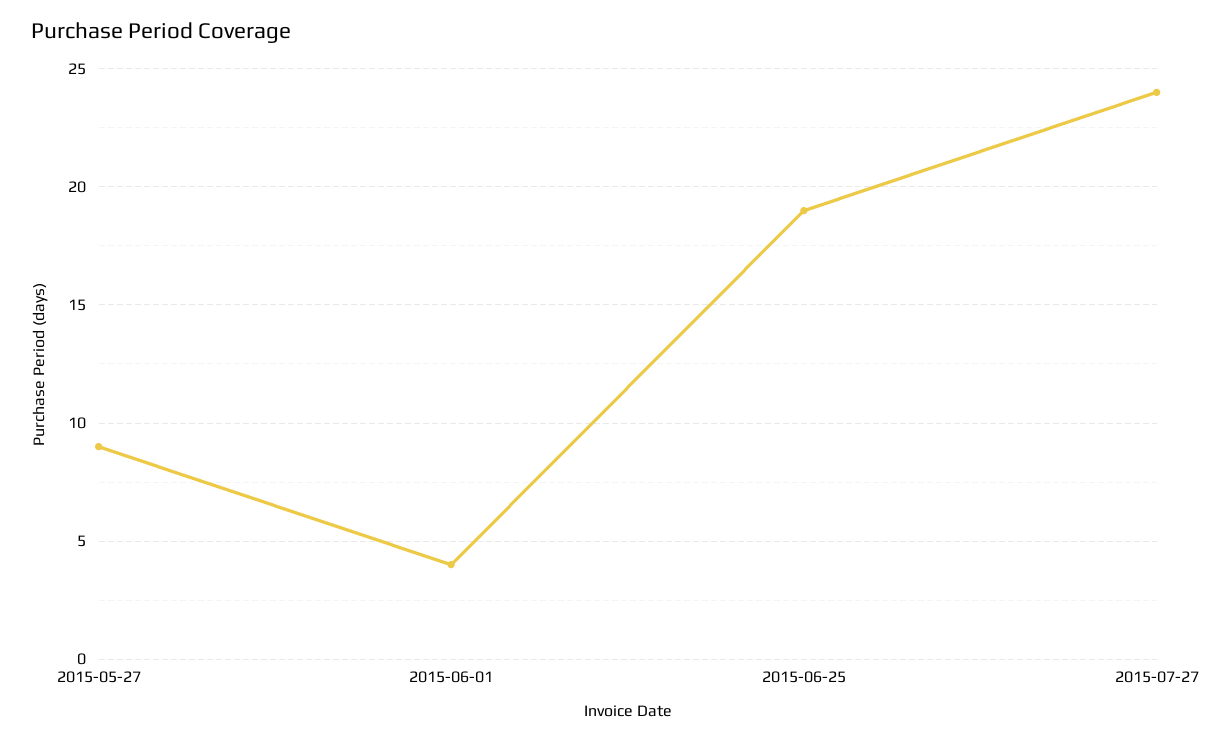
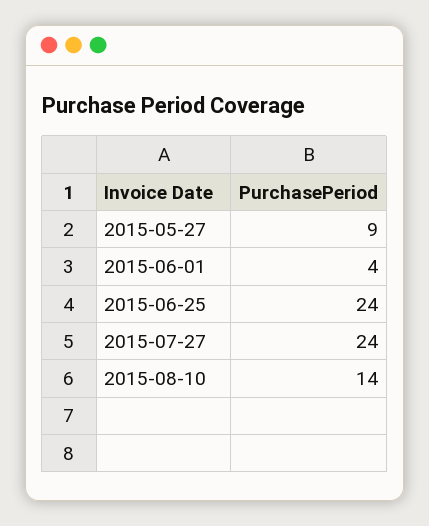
2015-06-25: 19 -> 24
2015-08-10: none -> 14

